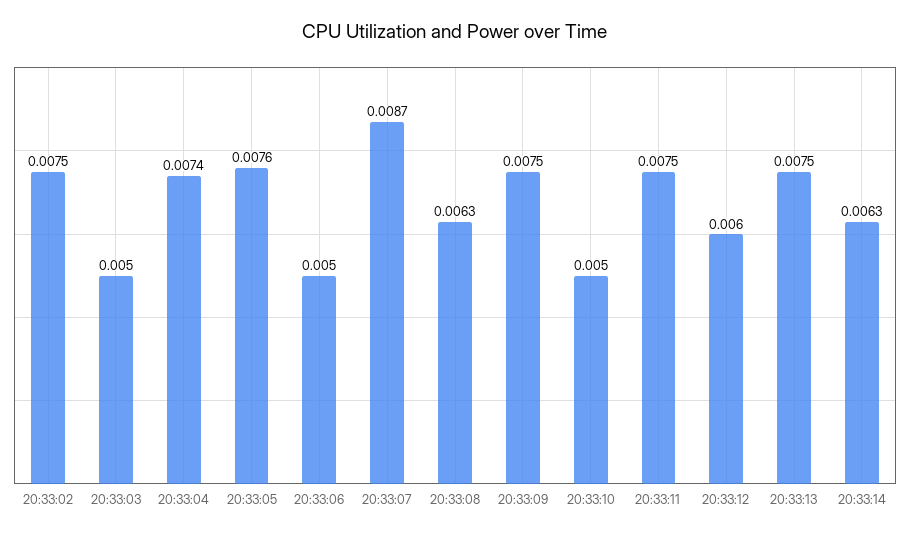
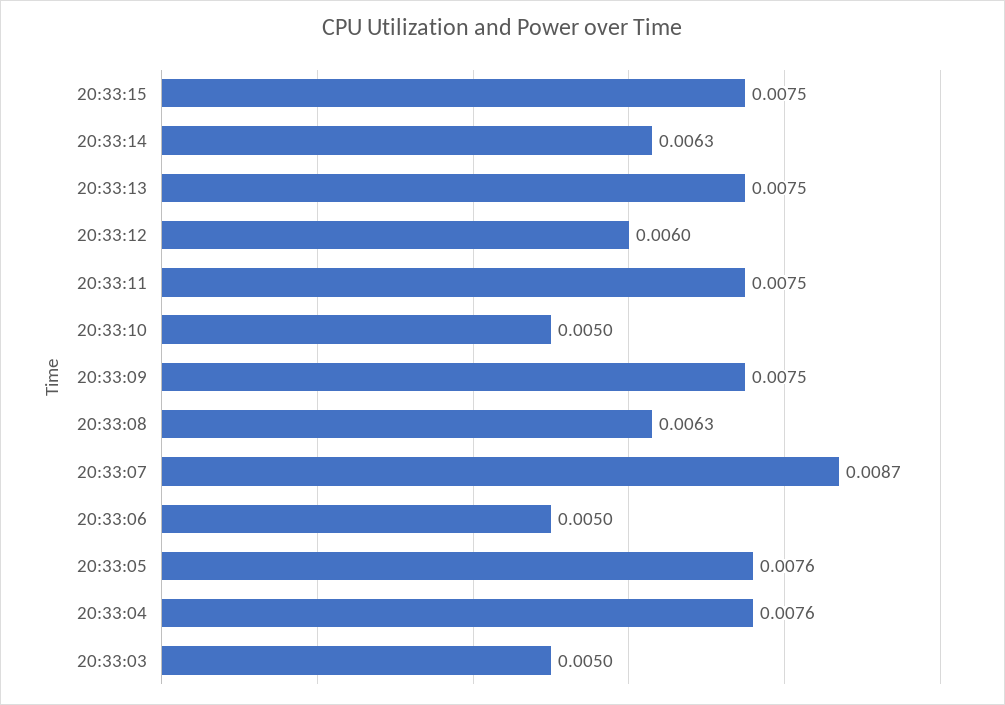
20:33:02: 0.0075 -> none
20:33:04: 0.0074 -> 0.0076
20:33:15: none -> 0.0075

